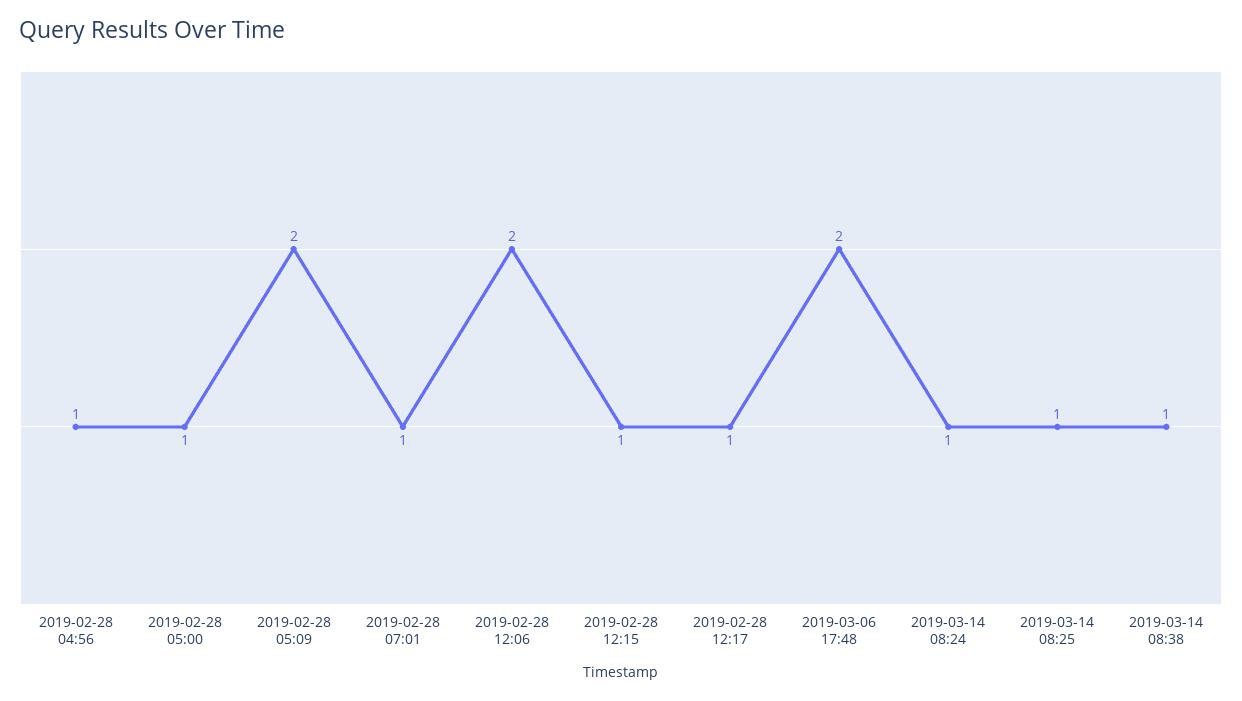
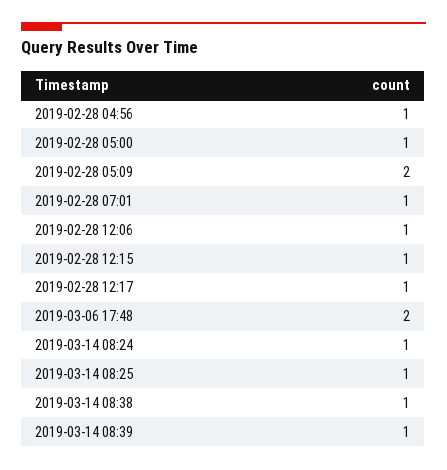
2019-02-28 12:06: 2 -> 1
2019-03-14 08:39: none -> 1

